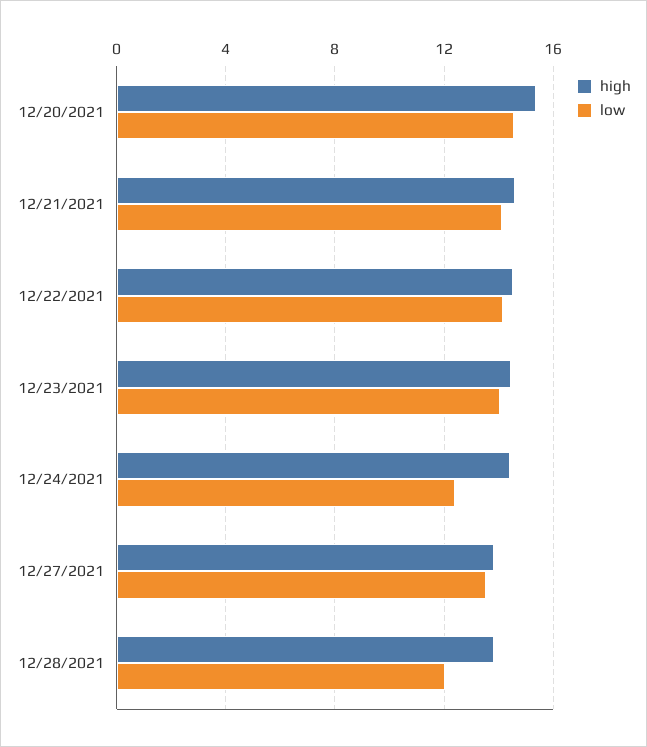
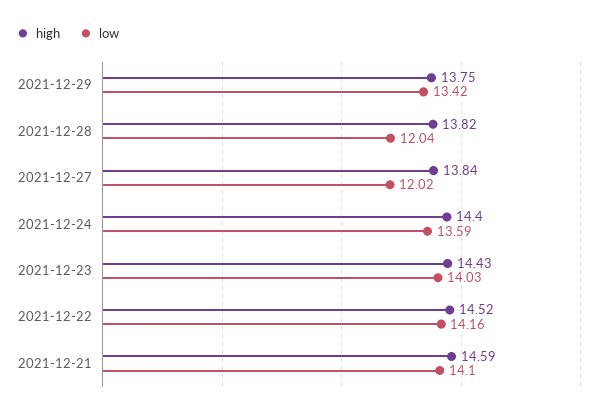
high, 12/20/2021: 15.5 -> none
low, 12/20/2021: 14.5 -> none
low, 12/24/2021: 12.5 -> 13.59
low, 12/27/2021: 13.5 -> 12.02
high, 2021-12-29: none -> 13.75
low, 2021-12-29: none -> 13.42

